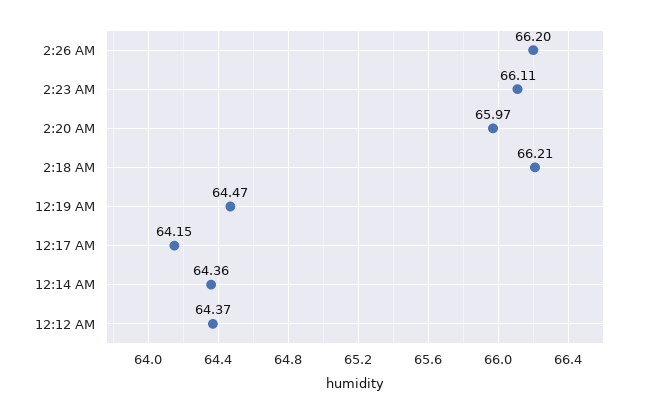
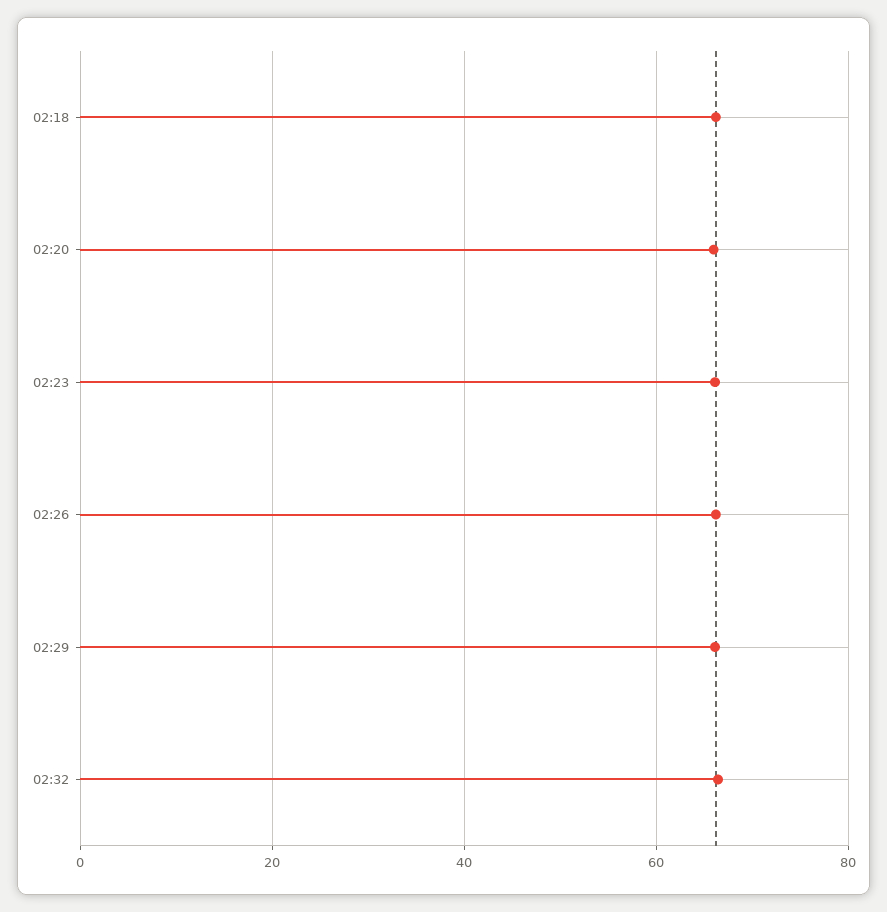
12:19 AM: 64.47 -> none
12:17 AM: 64.15 -> none
12:14 AM: 64.36 -> none
12:12 AM: 64.37 -> none
02:29: none -> 66
02:32: none -> 66

